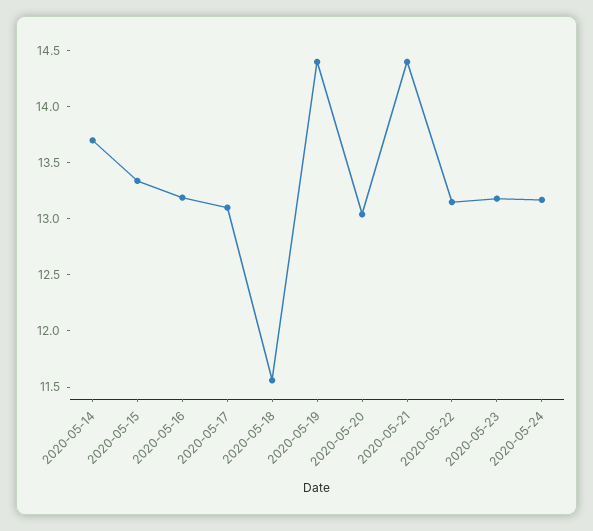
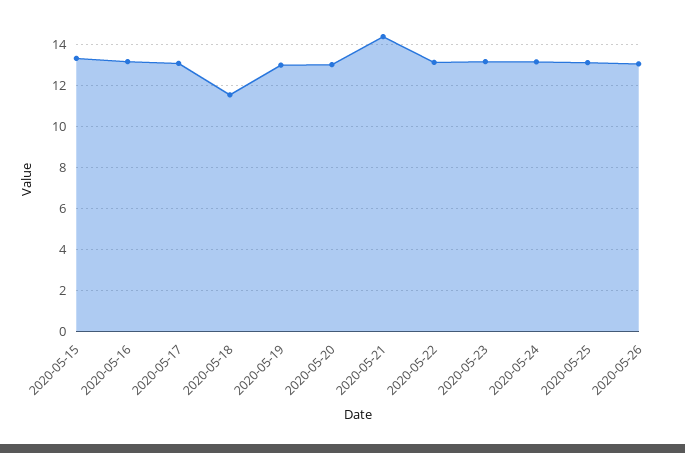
2020-05-14: 13.7 -> none
2020-05-19: 14.4 -> 13
2020-05-25: none -> 13
2020-05-26: none -> 13

